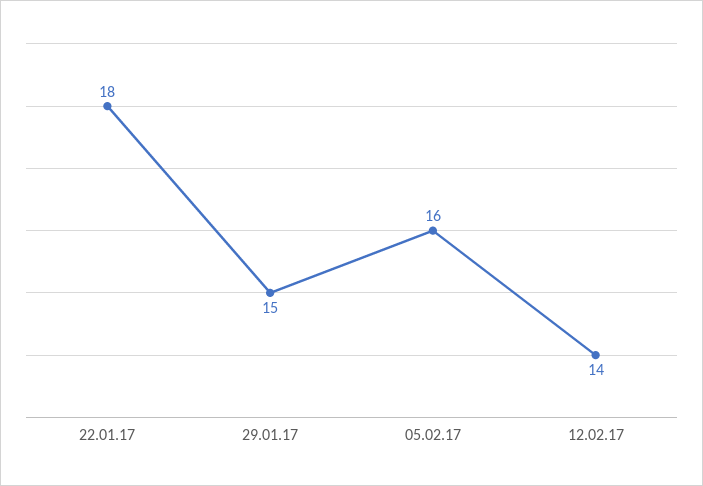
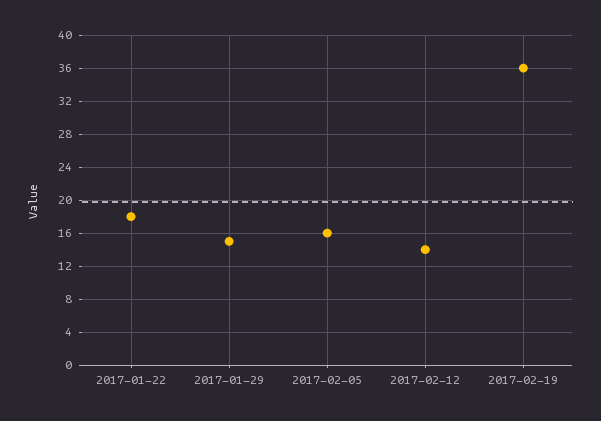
2017-02-19: none -> 36

